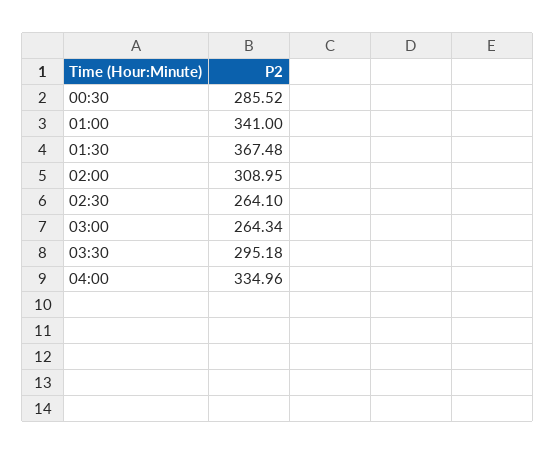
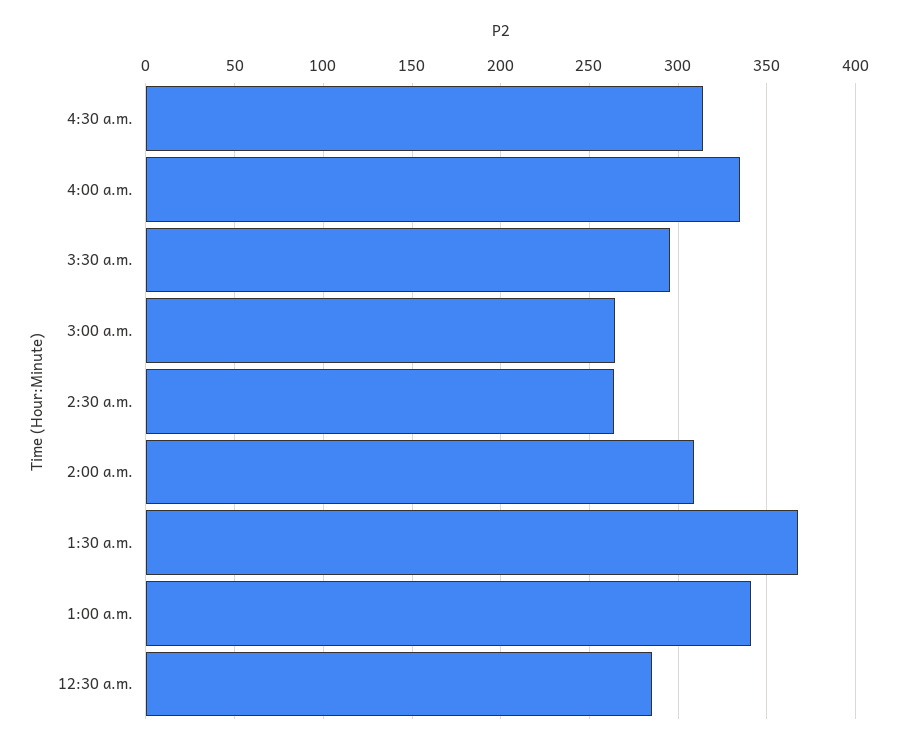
4:30 a.m.: none -> 315

